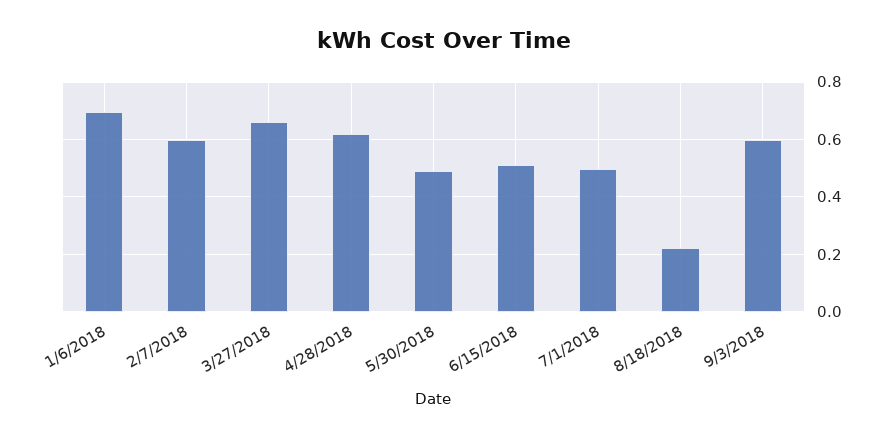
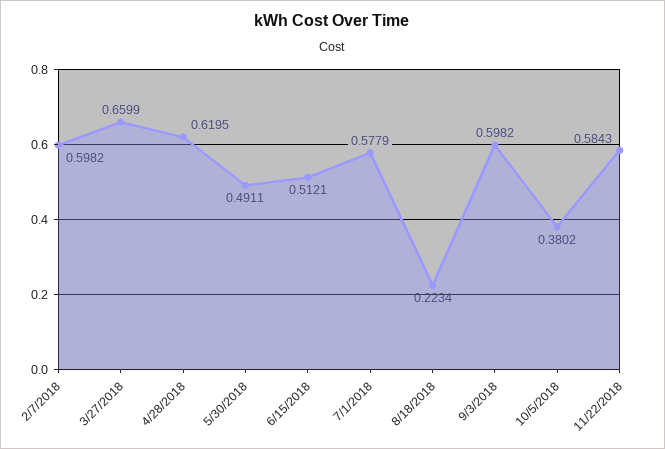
1/6/2018: 0.7 -> none
7/1/2018: 0.5 -> 0.5779
10/5/2018: none -> 0.3802
11/22/2018: none -> 0.5843

